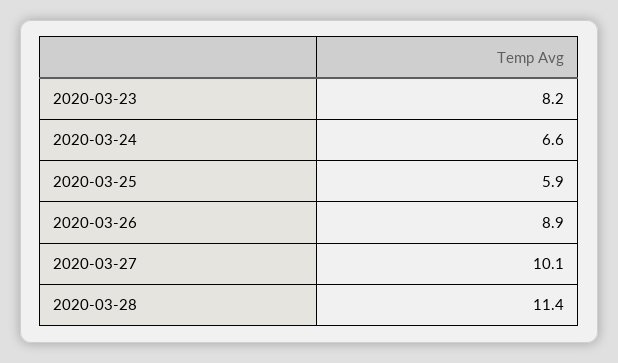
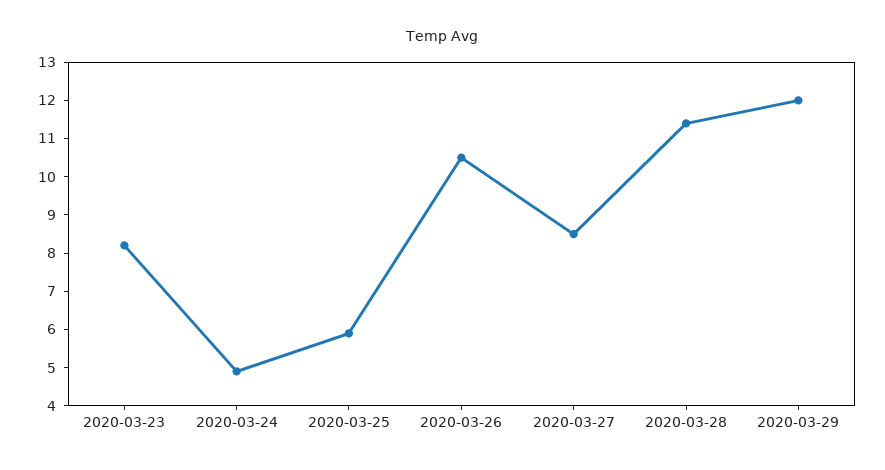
2020-03-24: 6.6 -> 5
2020-03-26: 8.9 -> 10.5
2020-03-27: 10.1 -> 8.5
2020-03-29: none -> 12

